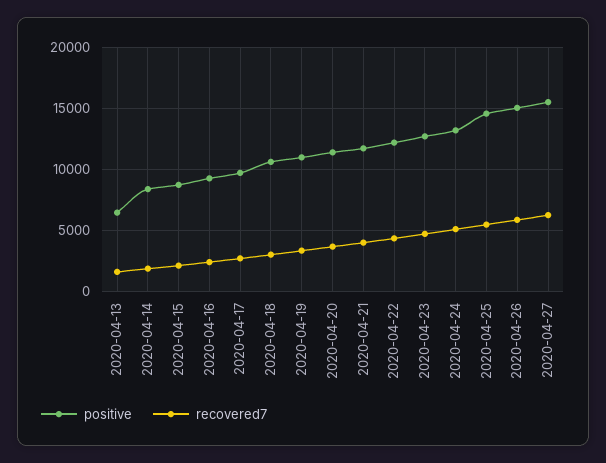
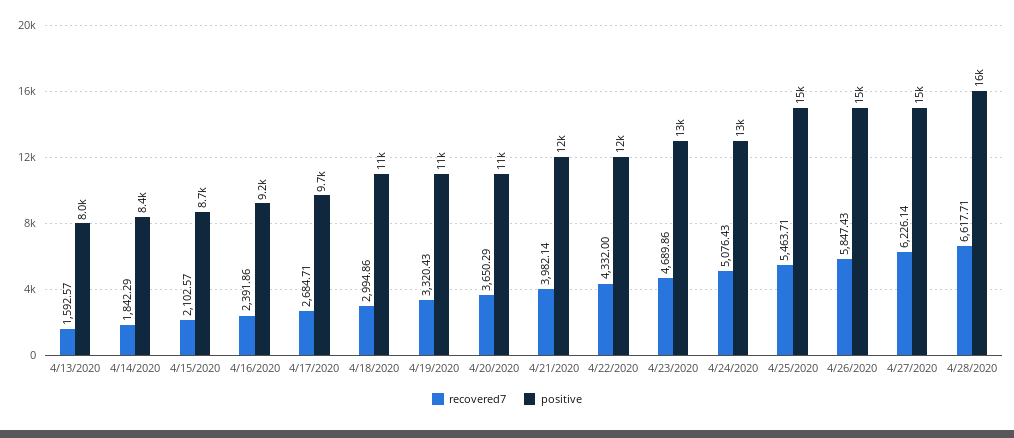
positive, 2020-04-13: 6500 -> 8000
recovered7, 4/28/2020: none -> 6617.71
positive, 4/28/2020: none -> 16000

